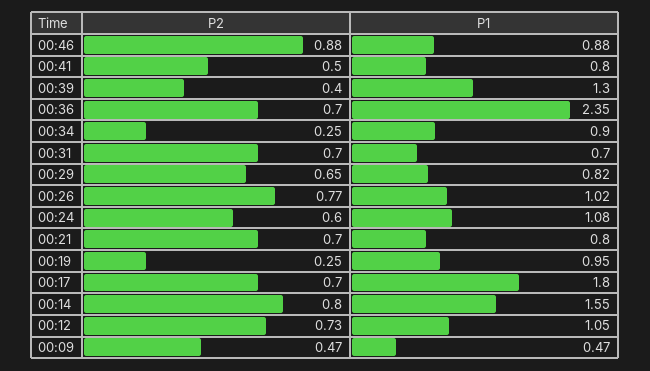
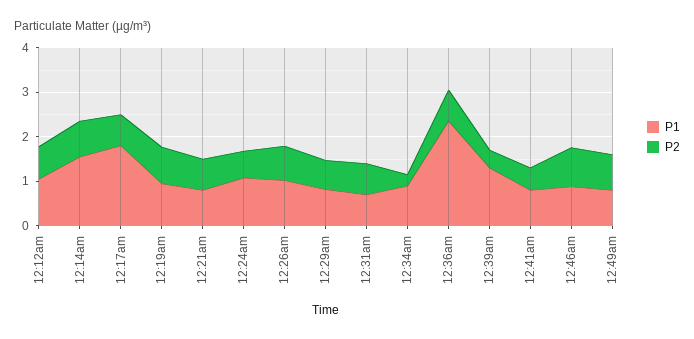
P2, 00:19: 0.25 -> 0.8
P2, 00:09: 0.47 -> none
P1, 00:09: 0.47 -> none
P1, 12:49am: none -> 0.8
P2, 12:49am: none -> 0.8

